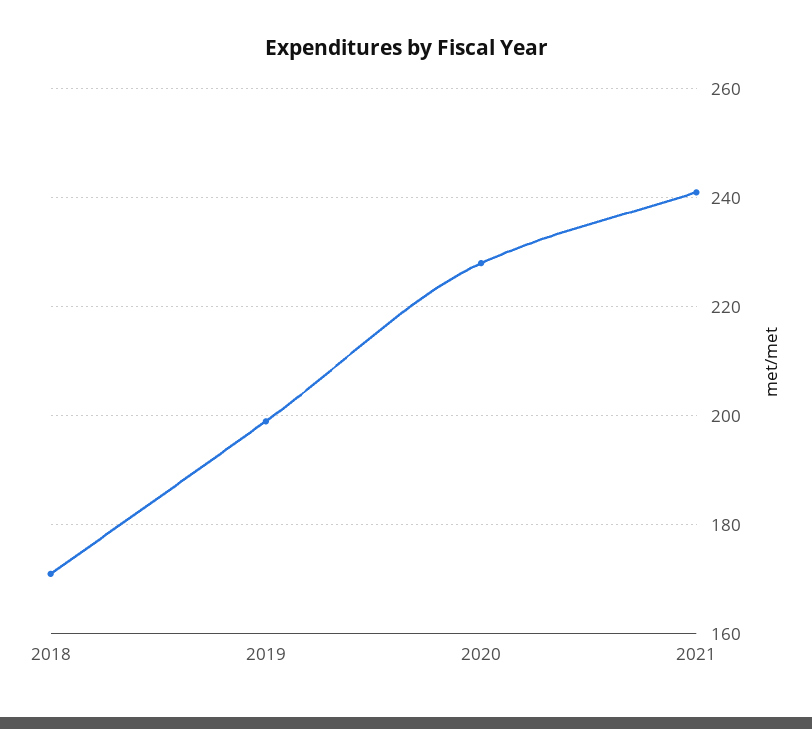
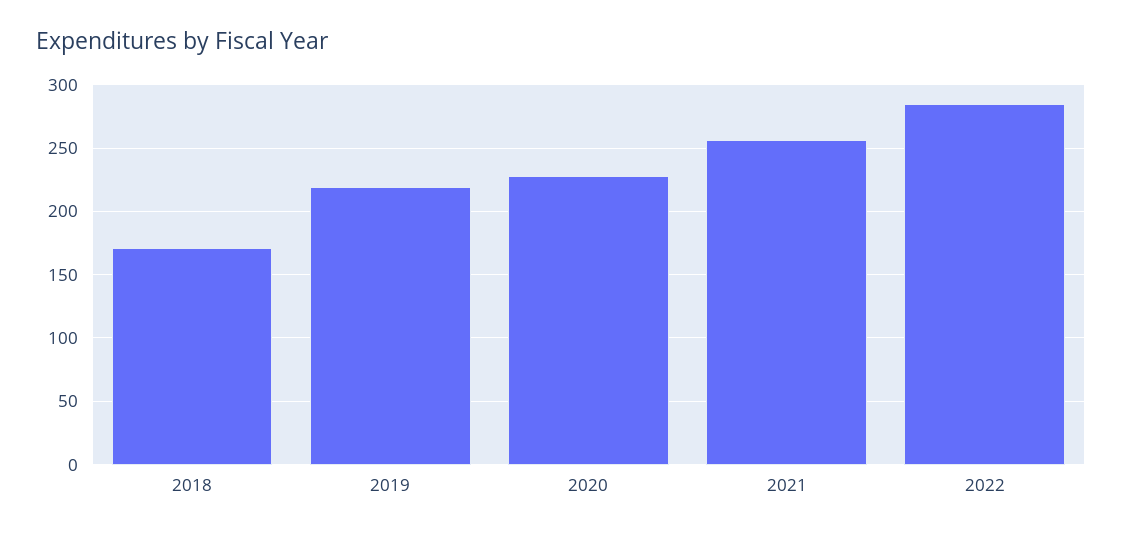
2019: 200 -> 220
2021: 240 -> 255
2022: none -> 285

